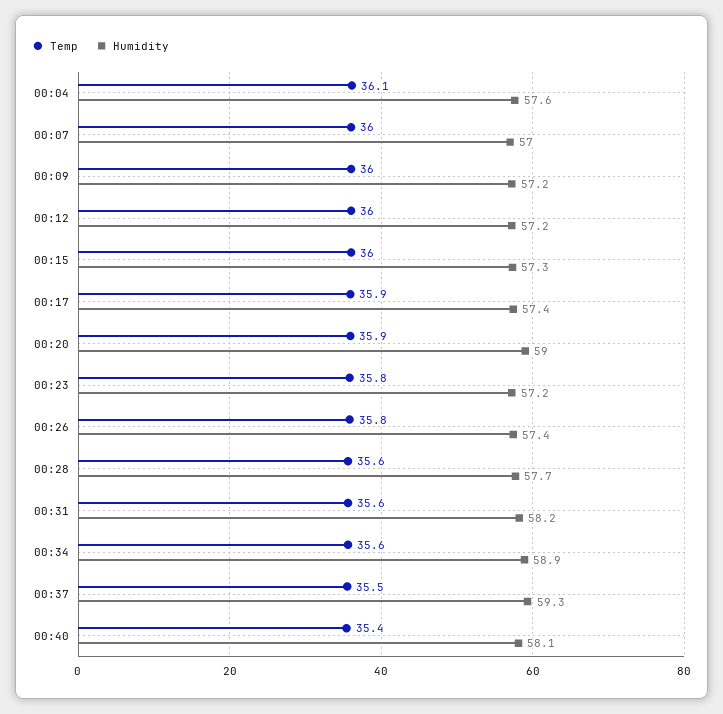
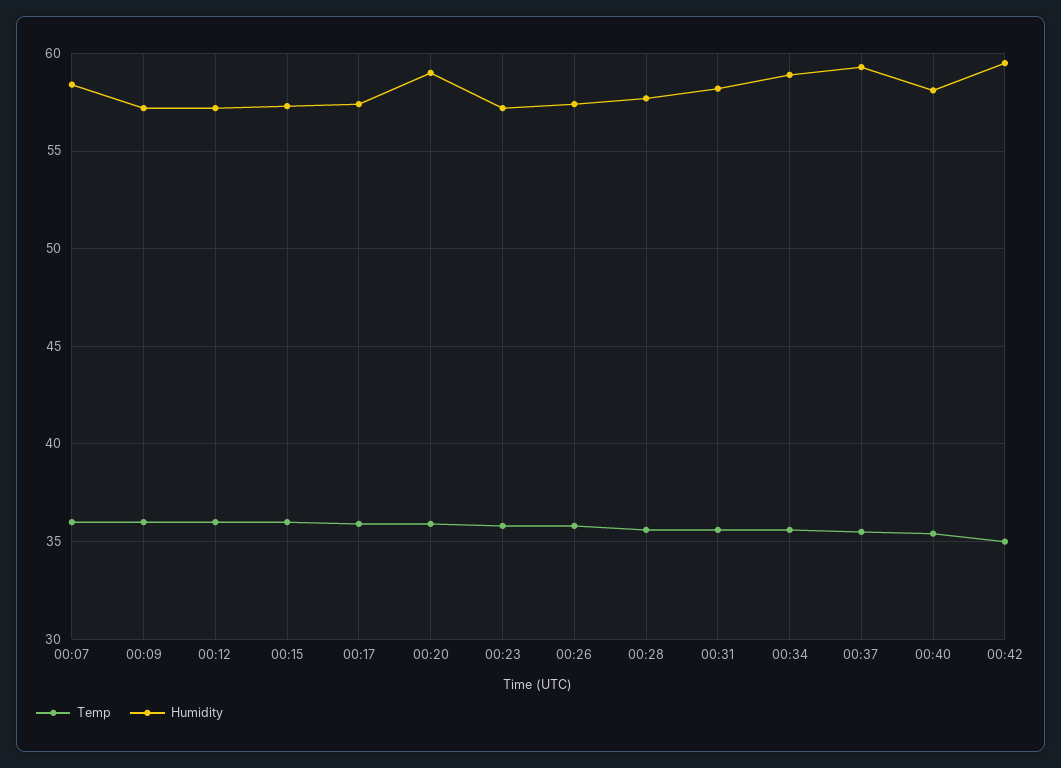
Temp, 00:04: 36.1 -> none
Humidity, 00:04: 57.6 -> none
Humidity, 00:07: 57 -> 58.5
Temp, 00:42: none -> 35
Humidity, 00:42: none -> 59.5

